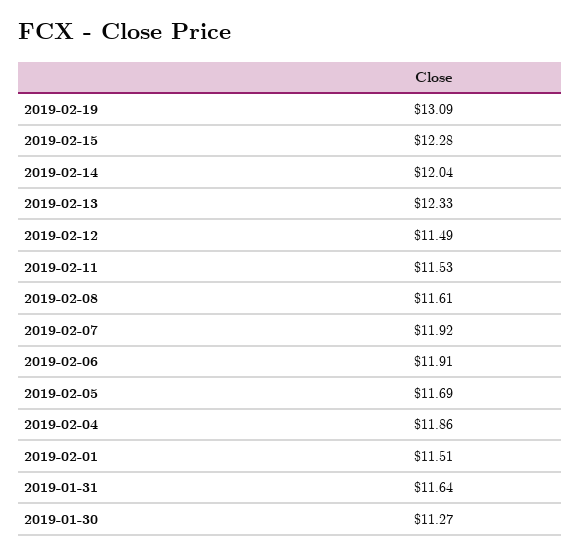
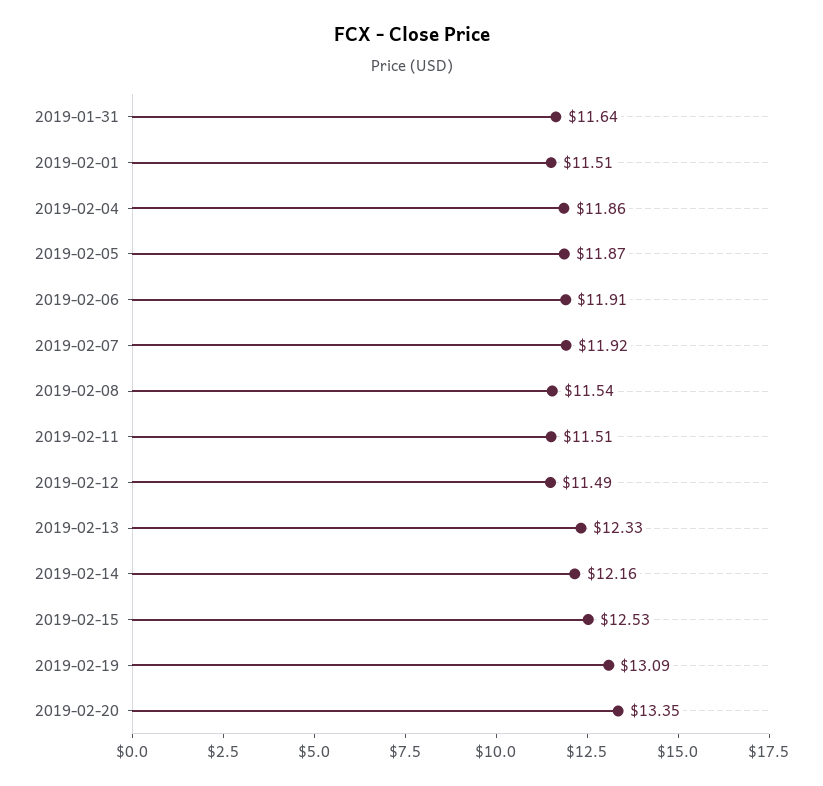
2019-02-15: 12.28 -> 12.53
2019-02-14: 12.04 -> 12.16
2019-02-11: 11.53 -> 11.51
2019-02-08: 11.61 -> 11.54
2019-02-05: 11.69 -> 11.87
2019-01-30: 11.27 -> none
2019-02-20: none -> 13.35

